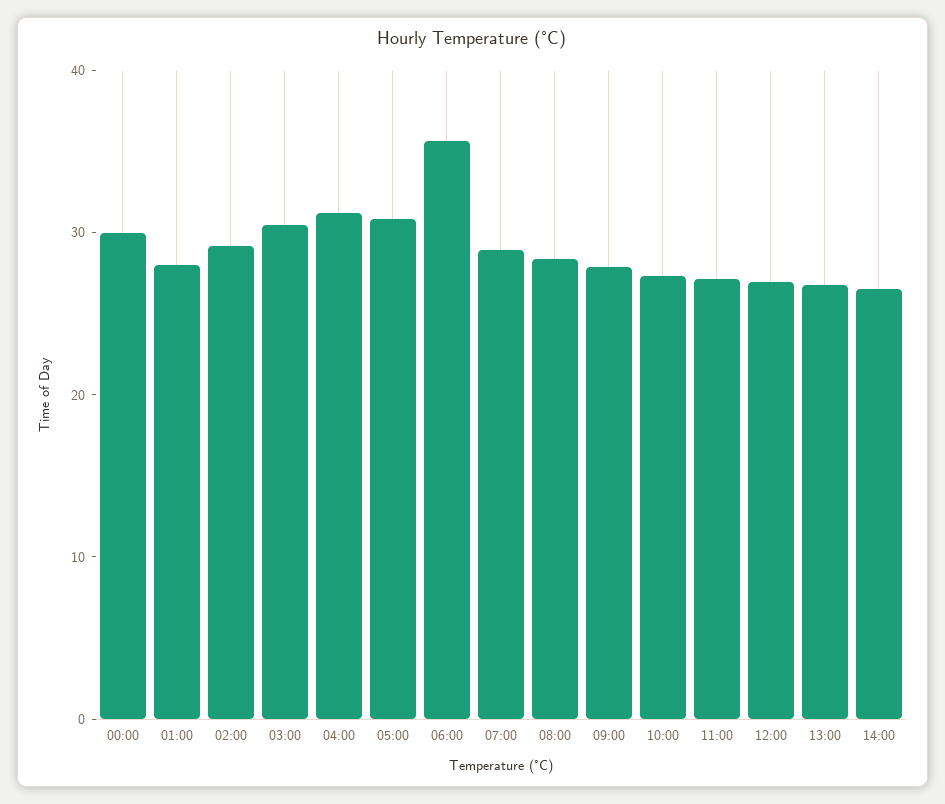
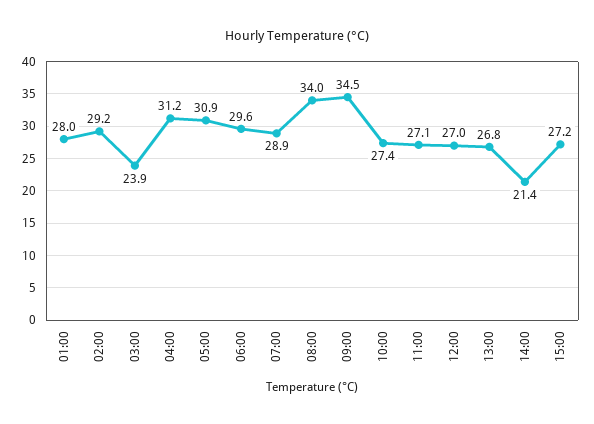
00:00: 30 -> none
03:00: 30 -> 23.9
06:00: 36 -> 29.6
08:00: 28 -> 34
09:00: 28 -> 34.5
14:00: 26 -> 21.4
15:00: none -> 27.2

